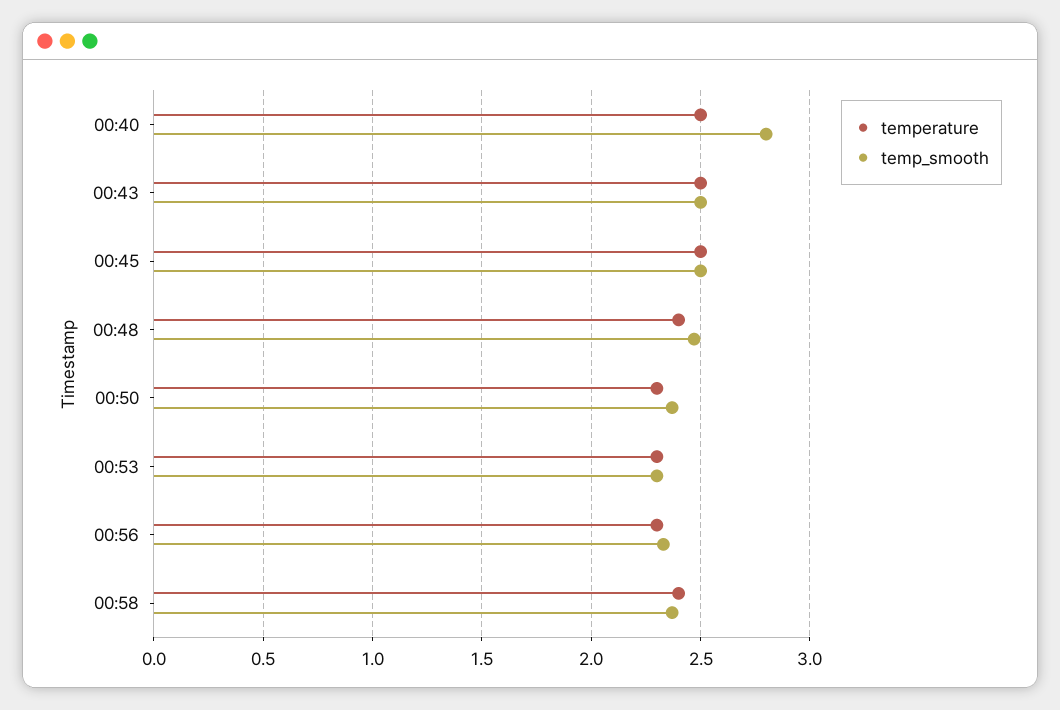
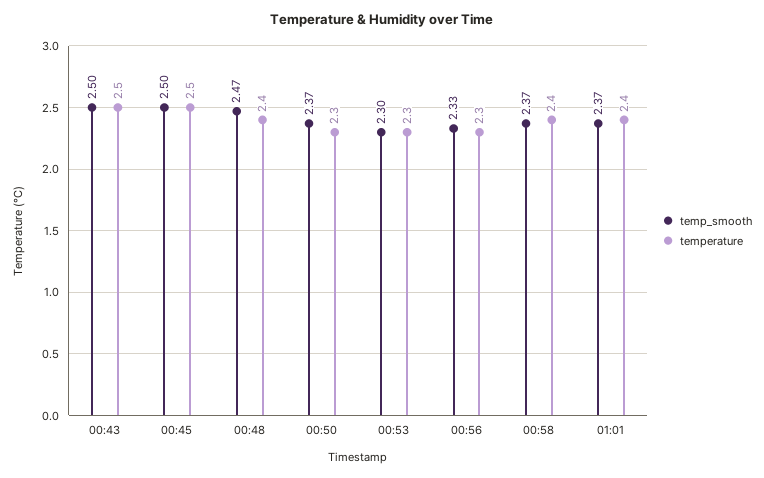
temperature, 00:40: 2.5 -> none
temp_smooth, 00:40: 2.8 -> none
temp_smooth, 01:01: none -> 2.37
temperature, 01:01: none -> 2.4

